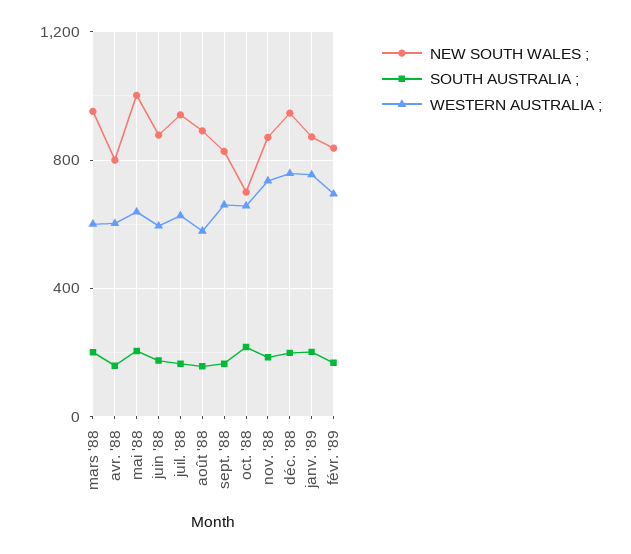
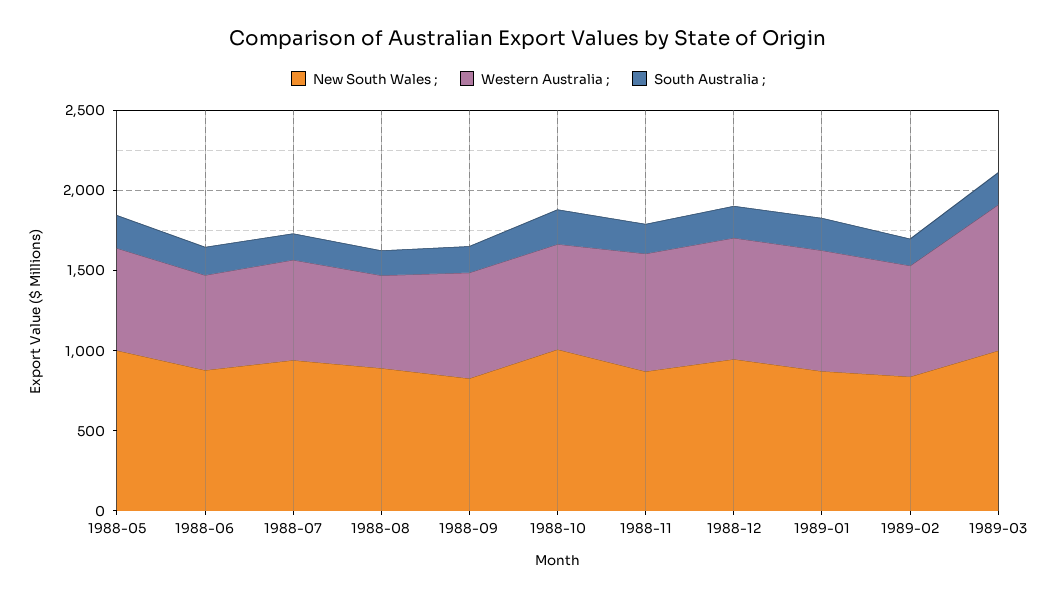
NEW SOUTH WALES ;, mars '88: 950 -> none
SOUTH AUSTRALIA ;, mars '88: 200 -> none
WESTERN AUSTRALIA ;, mars '88: 600 -> none
NEW SOUTH WALES ;, avr. '88: 800 -> none
SOUTH AUSTRALIA ;, avr. '88: 150 -> none
WESTERN AUSTRALIA ;, avr. '88: 600 -> none
NEW SOUTH WALES ;, oct. '88: 700 -> 1000
NEW SOUTH WALES ;, 1989-03: none -> 1000
WESTERN AUSTRALIA ;, 1989-03: none -> 900
SOUTH AUSTRALIA ;, 1989-03: none -> 200

